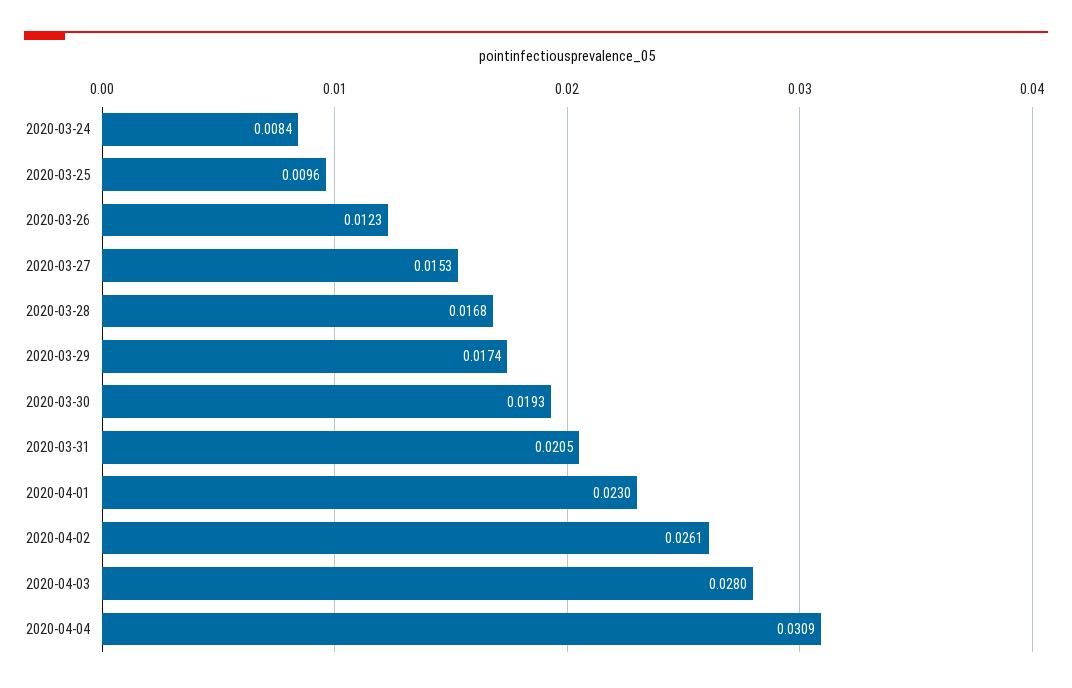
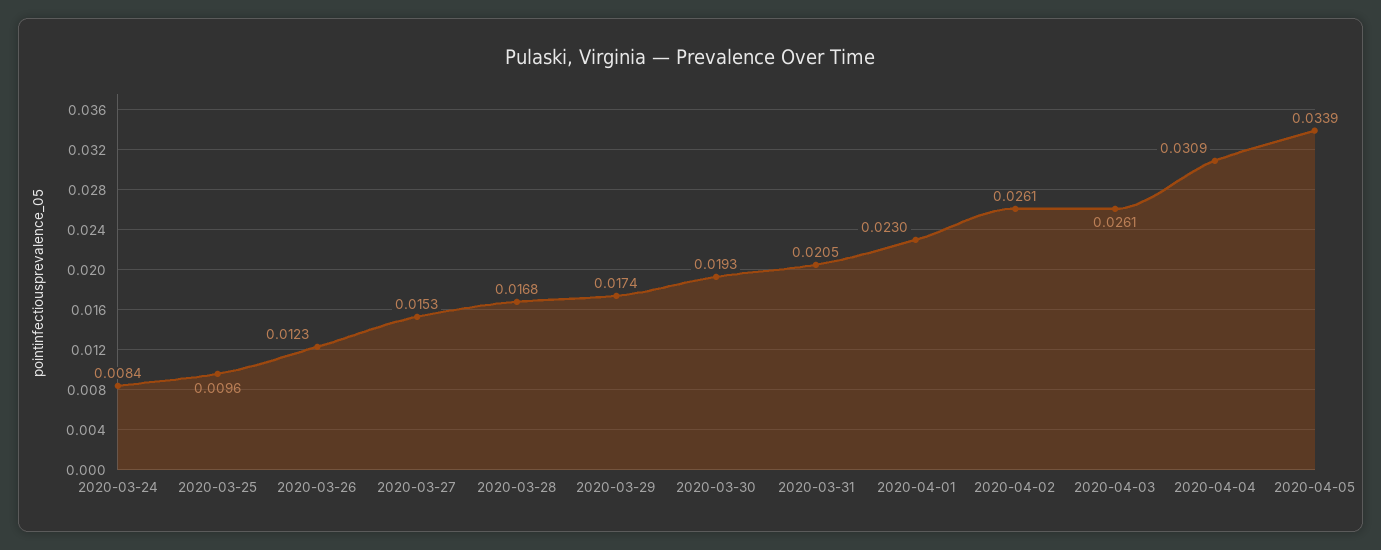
2020-04-03: 0.028 -> 0.0261
2020-04-05: none -> 0.0339

